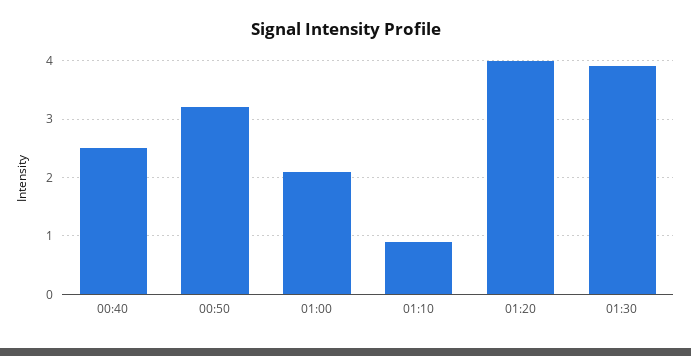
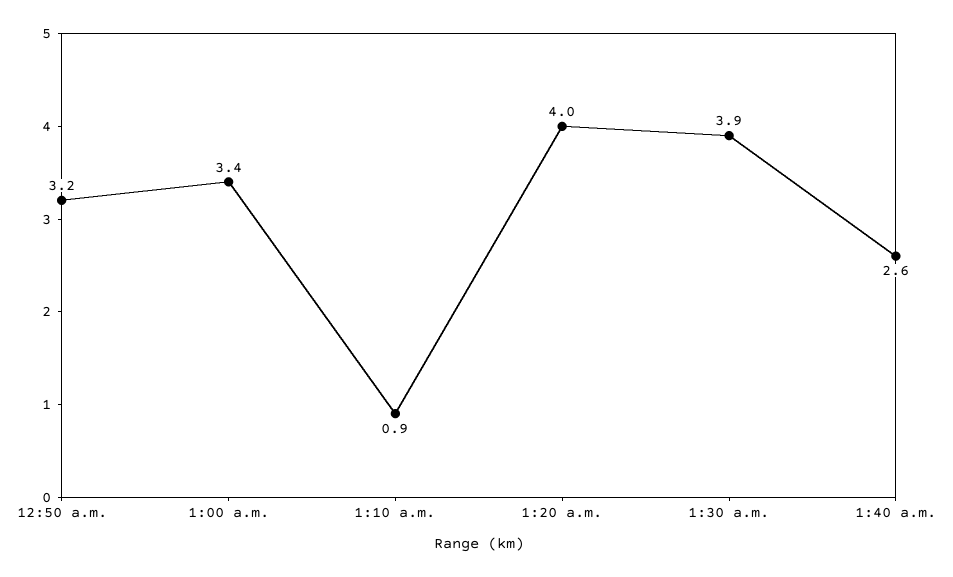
00:40: 2.5 -> none
01:00: 2 -> 3.4
1:40 a.m.: none -> 2.6

